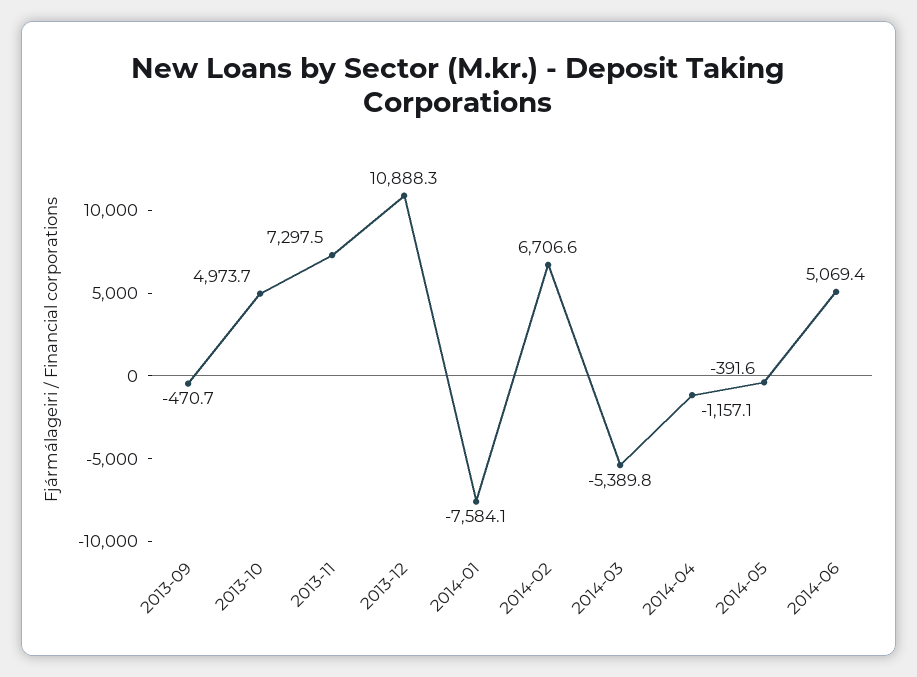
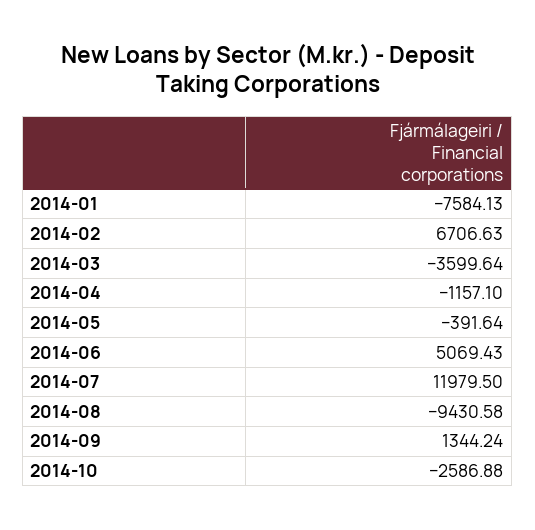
2013-09: -470.7 -> none
2013-10: 4973.7 -> none
2013-11: 7297.5 -> none
2013-12: 10888.3 -> none
2014-03: -5389.8 -> -3599.64
2014-07: none -> 11979.5
2014-08: none -> -9430.58
2014-09: none -> 1344.24
2014-10: none -> -2586.88

